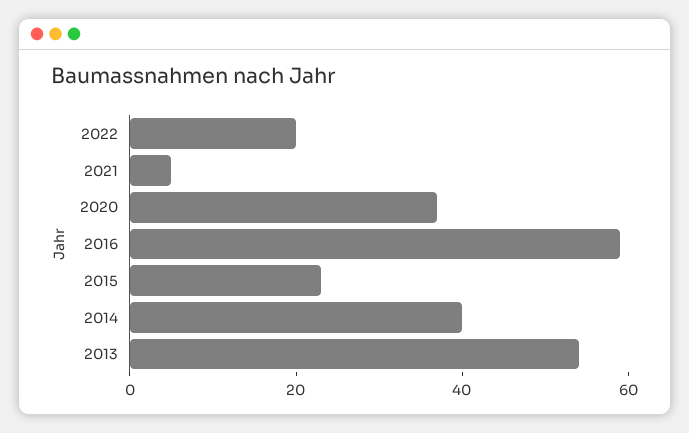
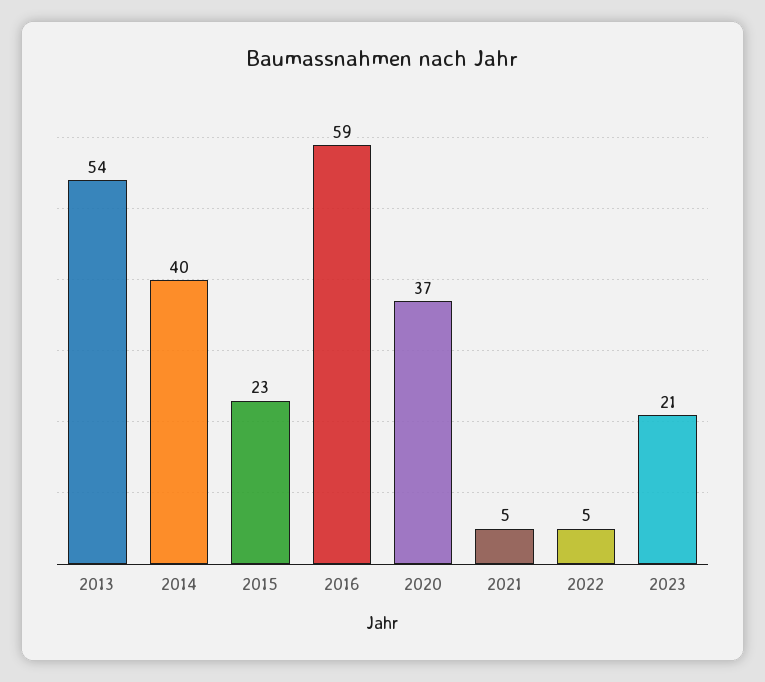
2022: 20 -> 5
2023: none -> 21

